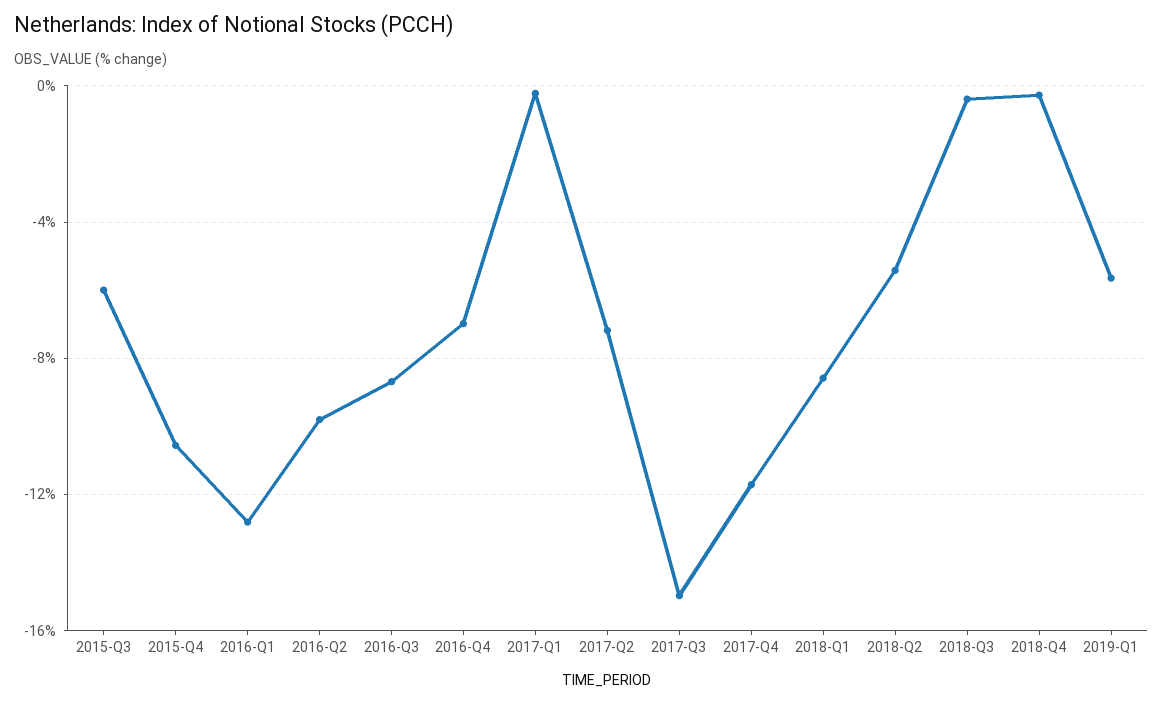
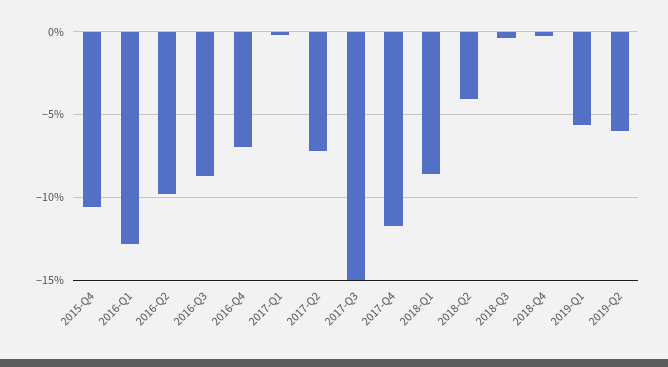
2015-Q3: -6 -> none
2018-Q2: -5.5 -> -4
2019-Q2: none -> -6

